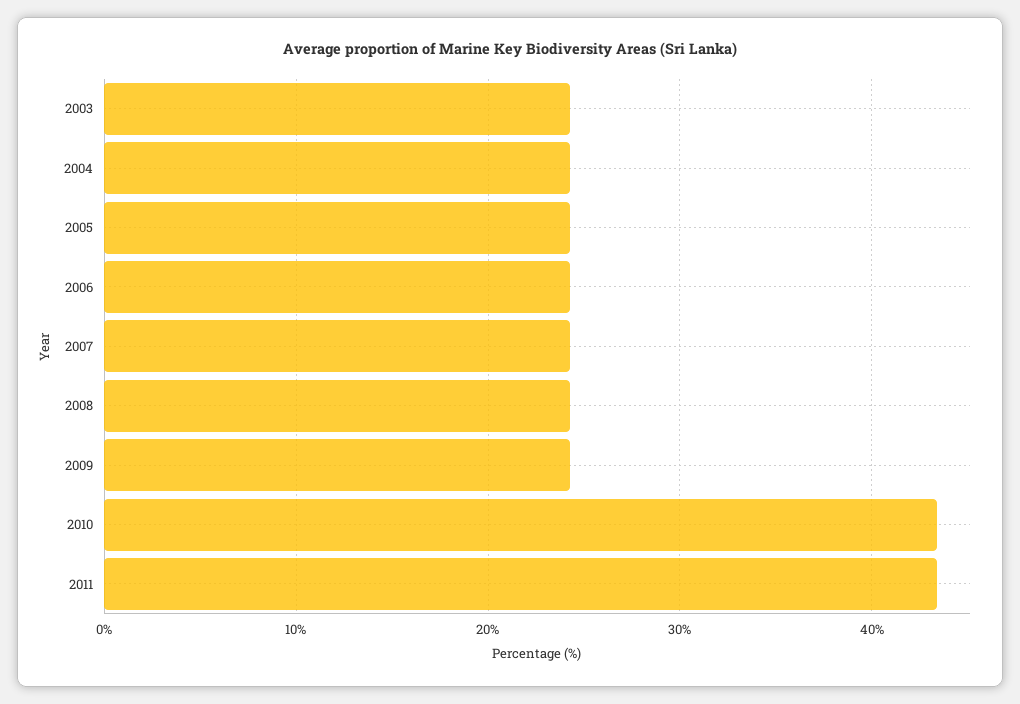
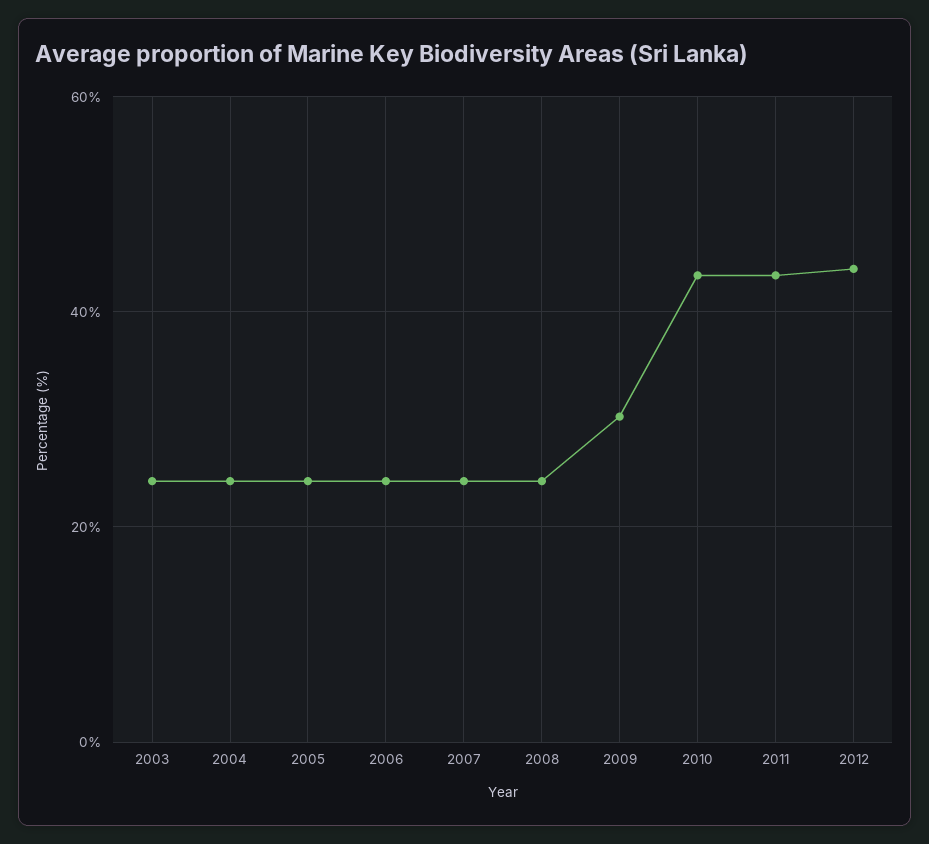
2009: 24 -> 30
2012: none -> 44

